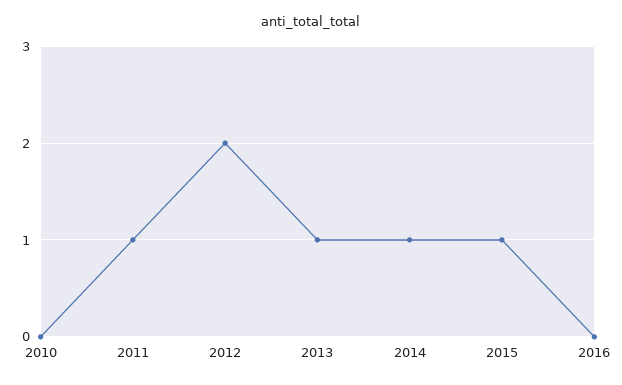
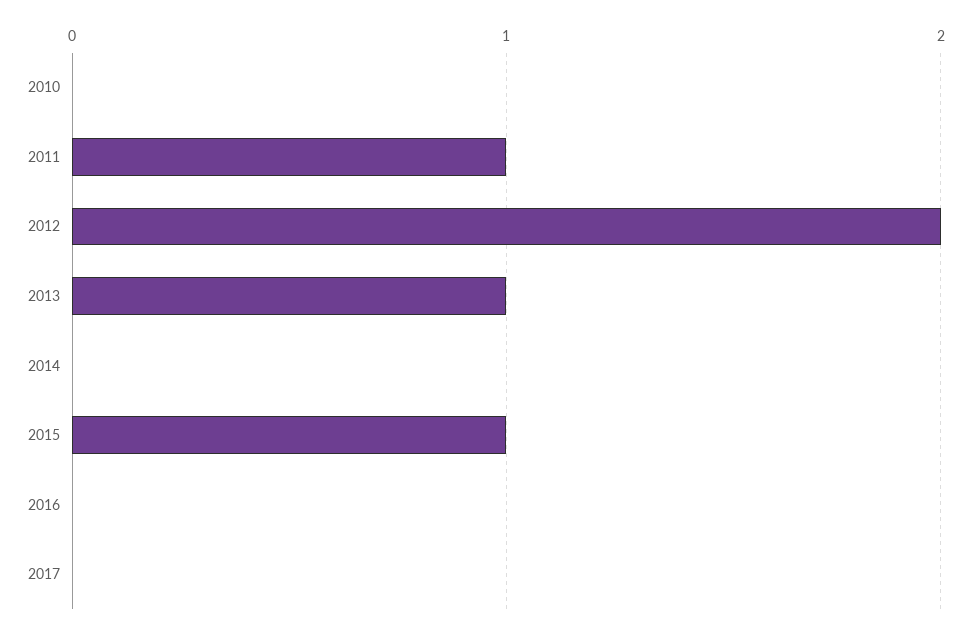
2014: 1 -> 0
2017: none -> 0

